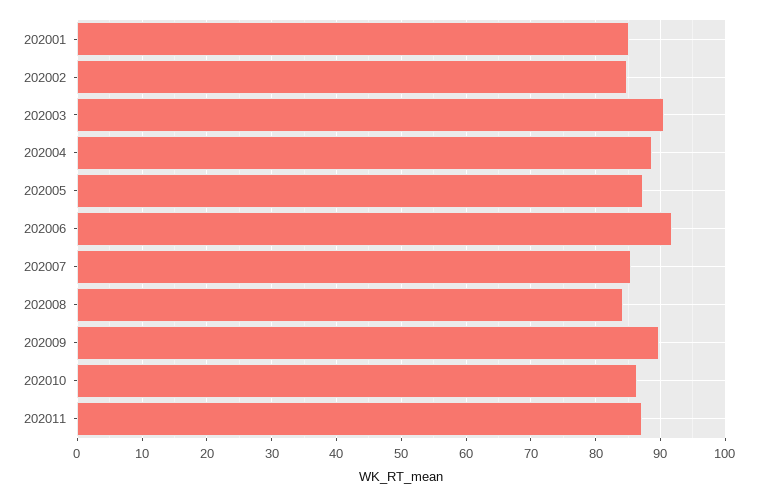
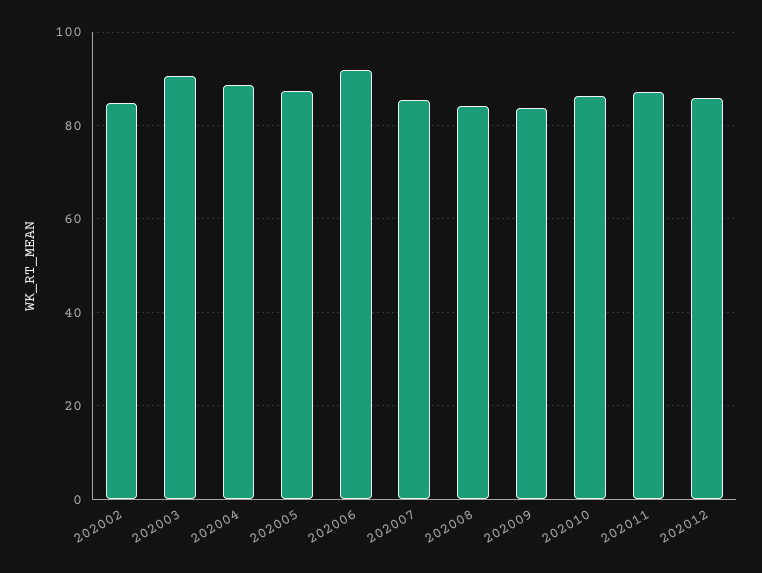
202001: 85 -> none
202009: 90 -> 84
202012: none -> 86

